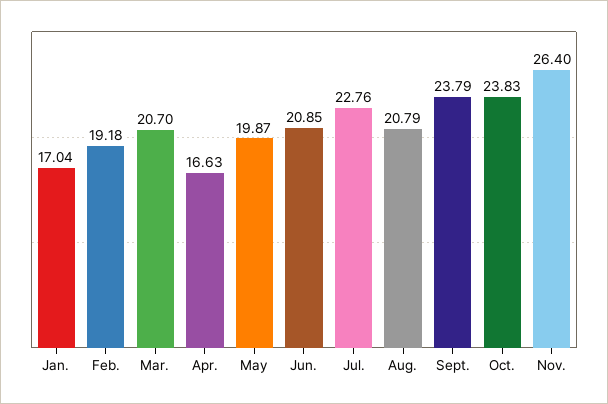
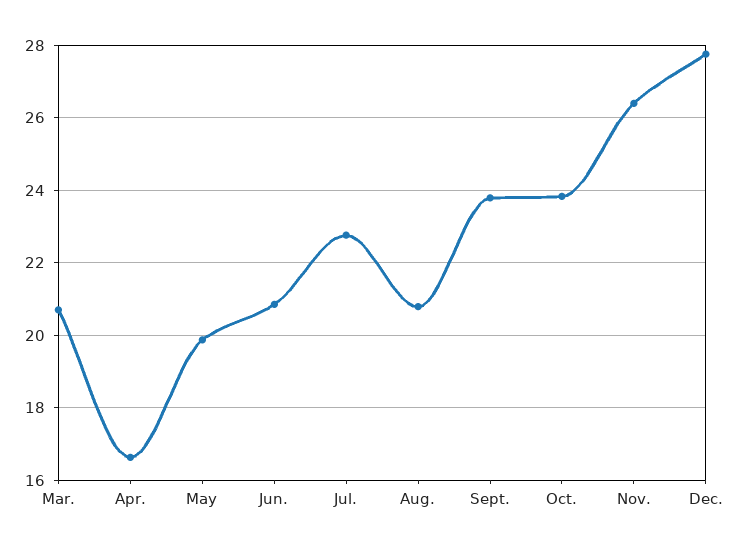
Jan.: 17.04 -> none
Feb.: 19.18 -> none
Dec.: none -> 27.8

